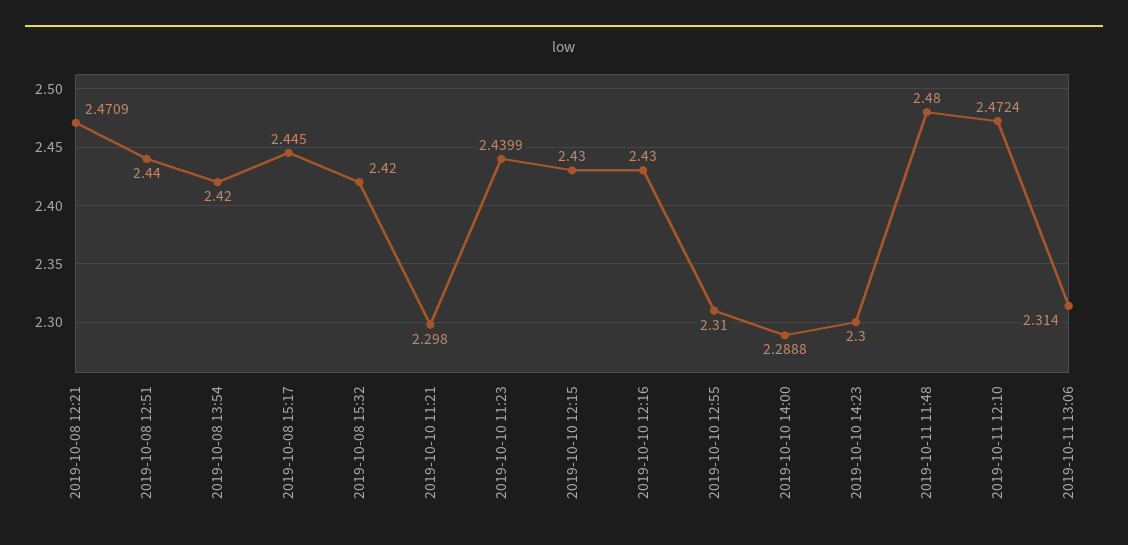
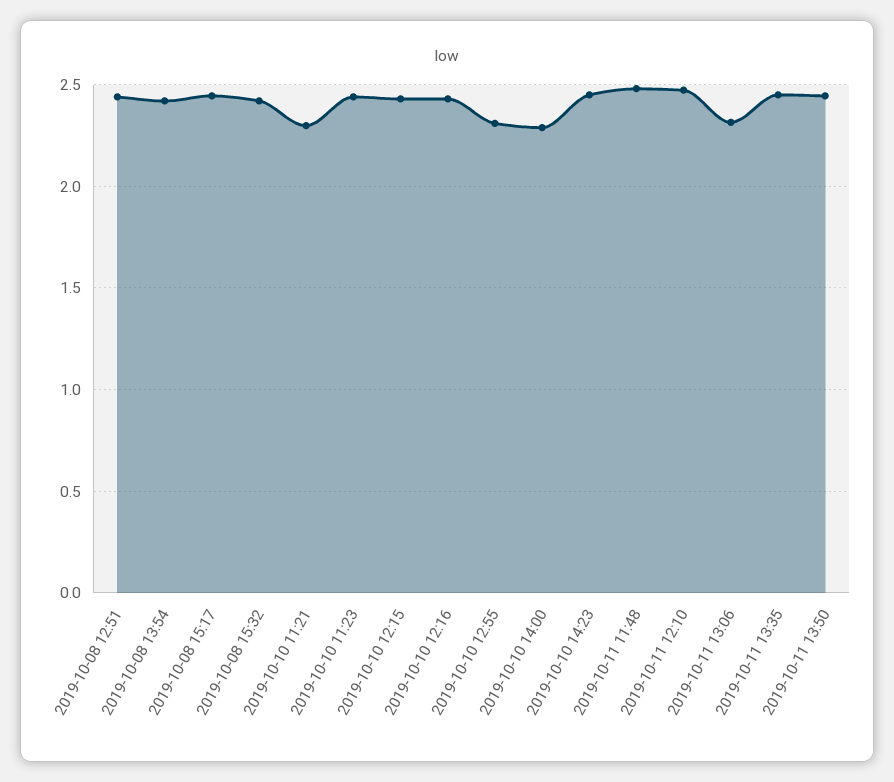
2019-10-08 12:21: 2.4709 -> none
2019-10-10 14:23: 2.3 -> 2.45
2019-10-11 13:35: none -> 2.45
2019-10-11 13:50: none -> 2.45

